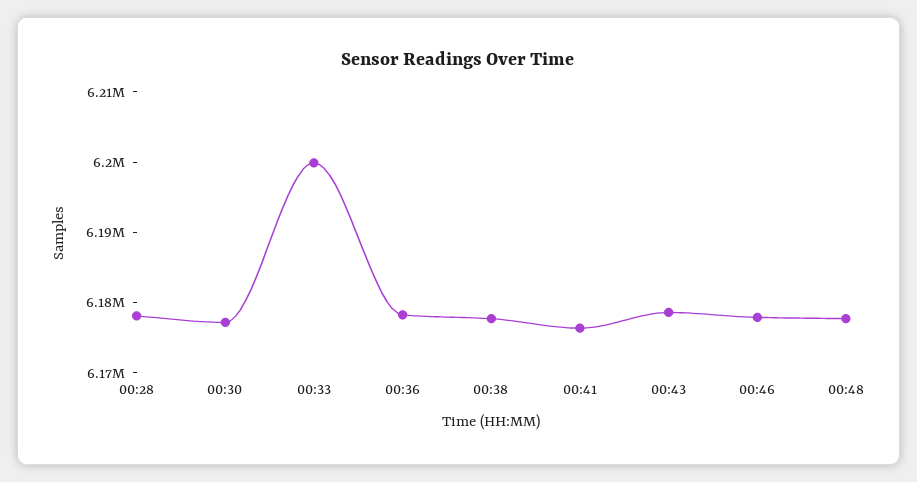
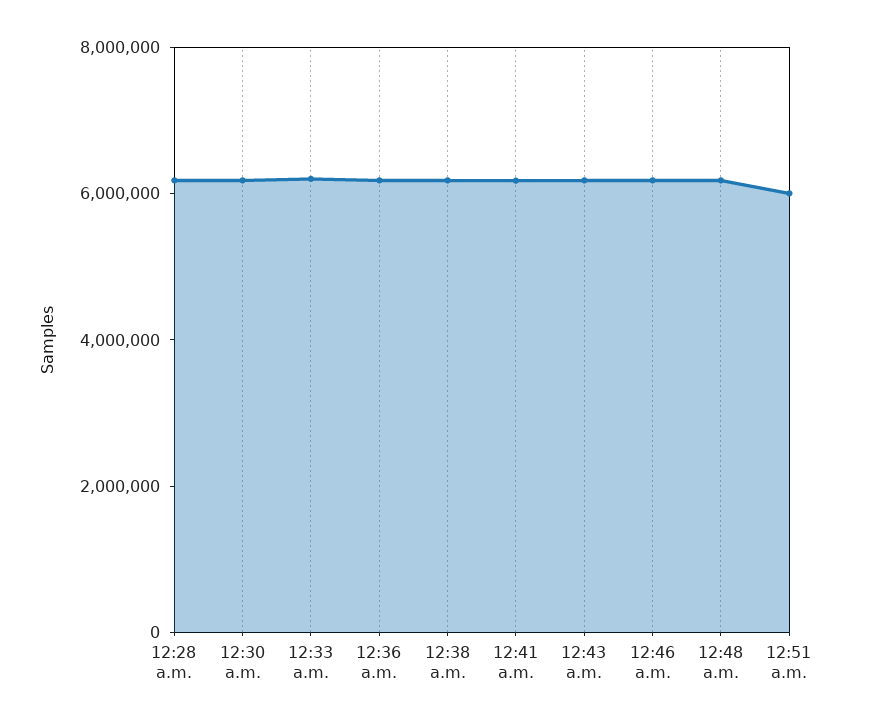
12:51 a.m.: none -> 6000000

